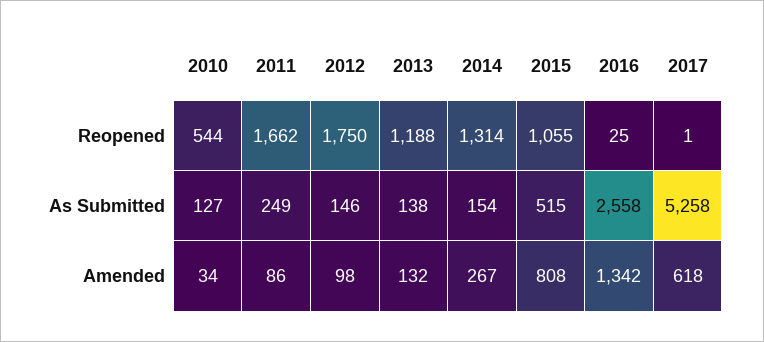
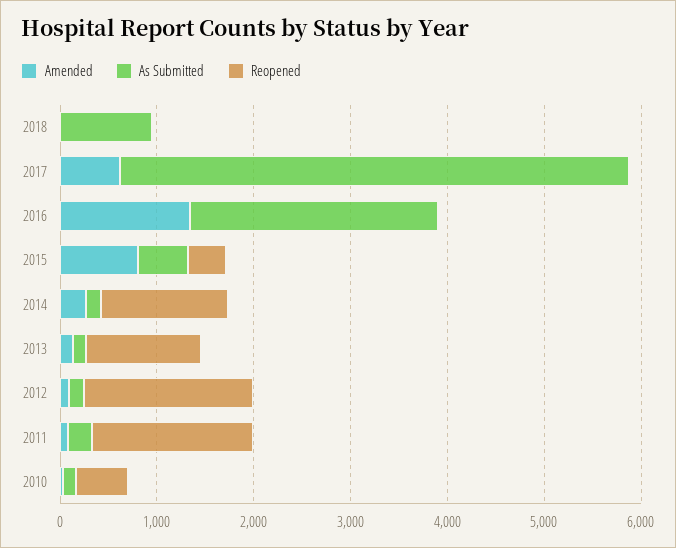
Reopened, 2015: 1055 -> 400
Amended, 2018: none -> 0
As Submitted, 2018: none -> 1000
Reopened, 2018: none -> 0

